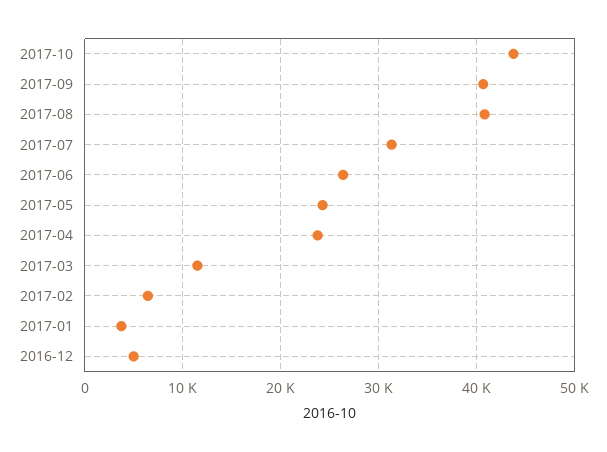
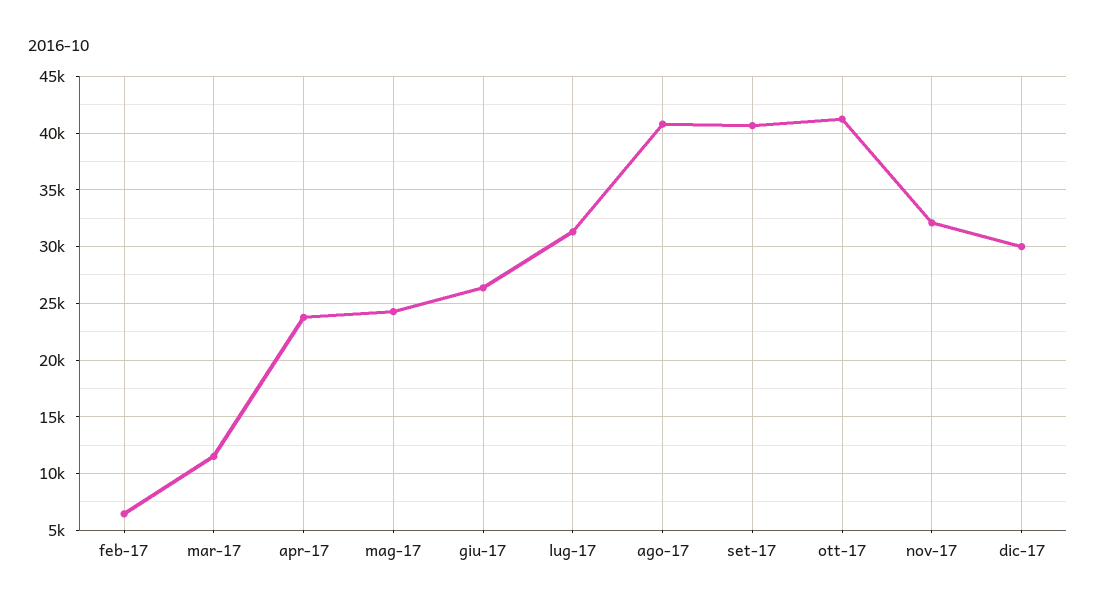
2017-10: 44000 -> 41000
2017-01: 4000 -> none
2016-12: 5000 -> none
nov-17: none -> 32000
dic-17: none -> 30000

